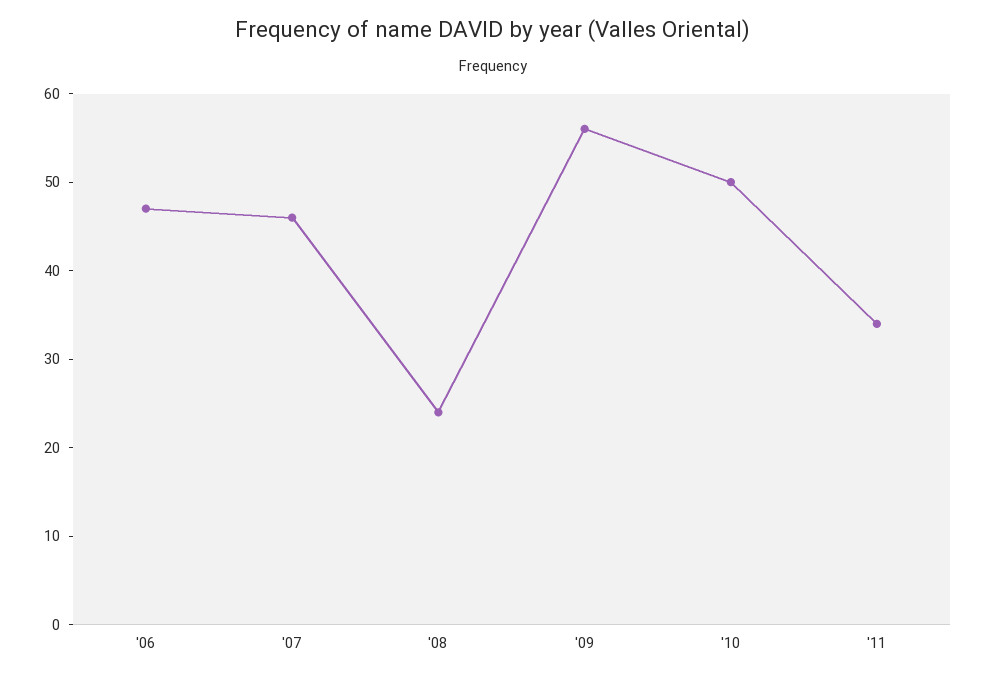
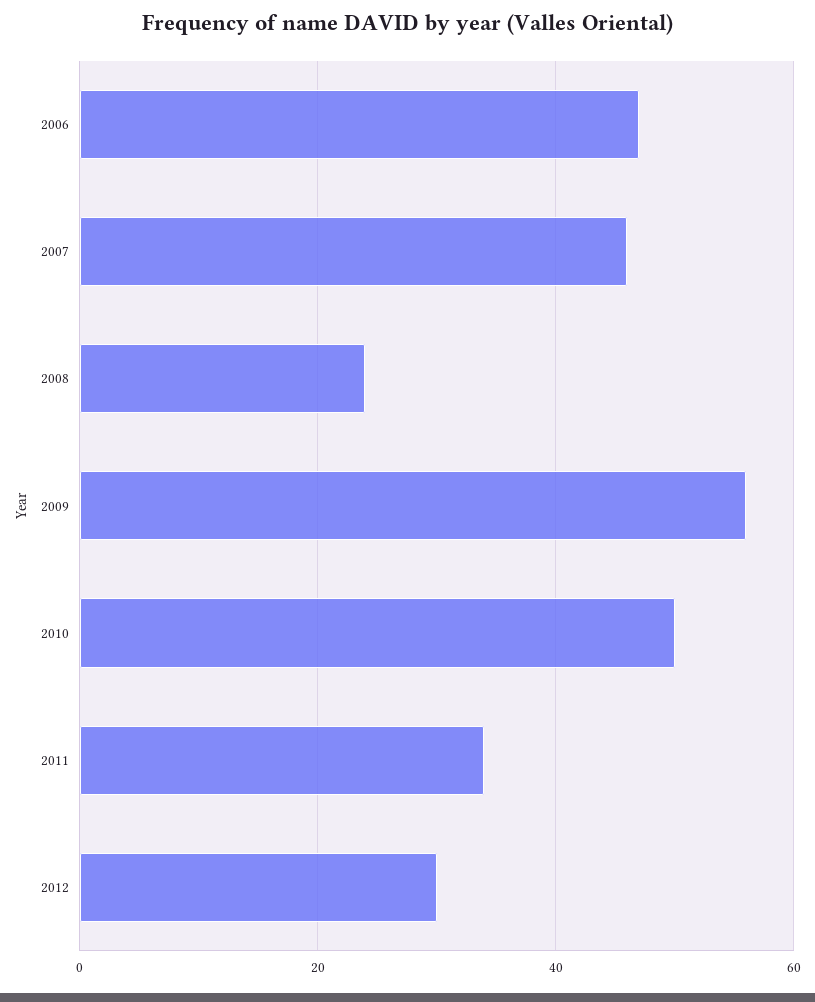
2012: none -> 30

